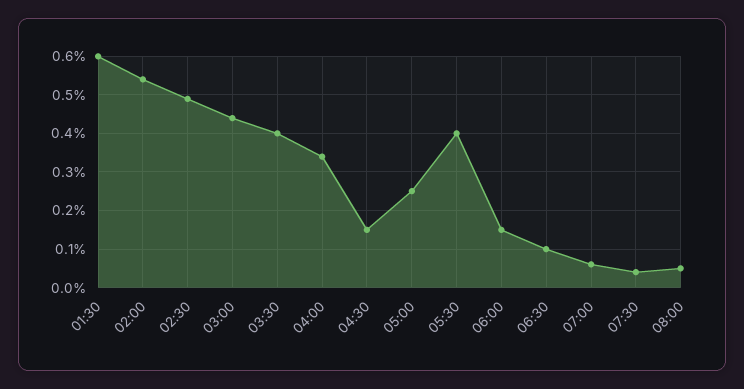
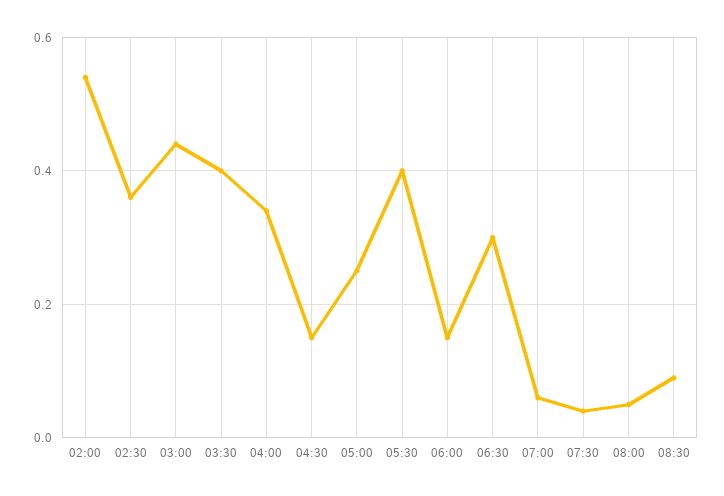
01:30: 0.6 -> none
02:30: 0.5 -> 0.35
06:30: 0.1 -> 0.3
08:30: none -> 0.1

